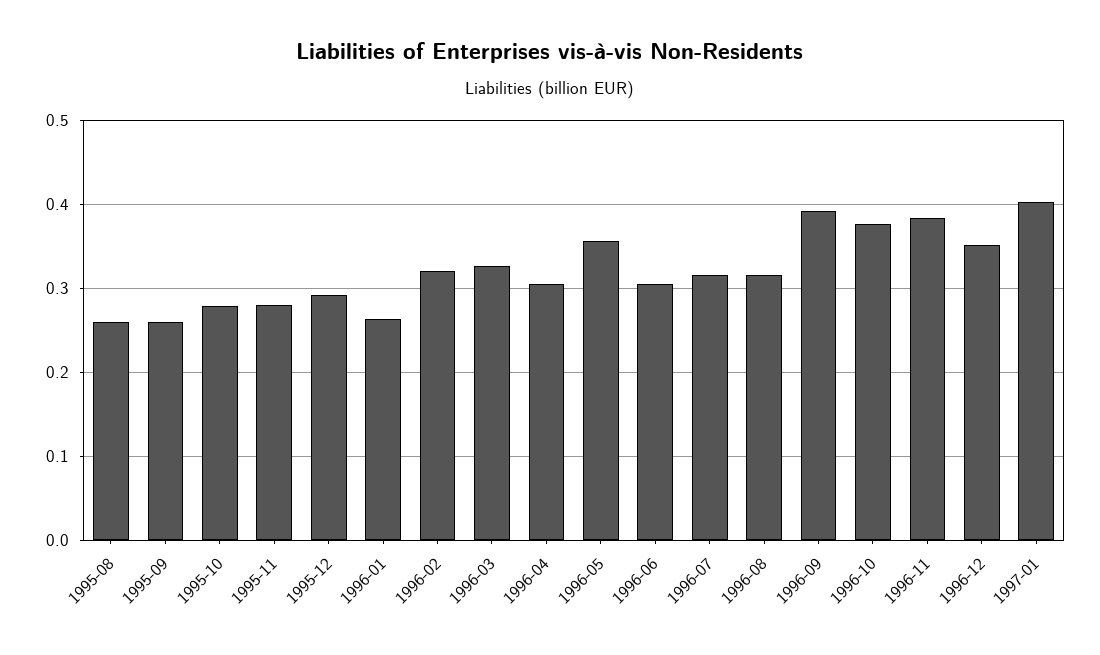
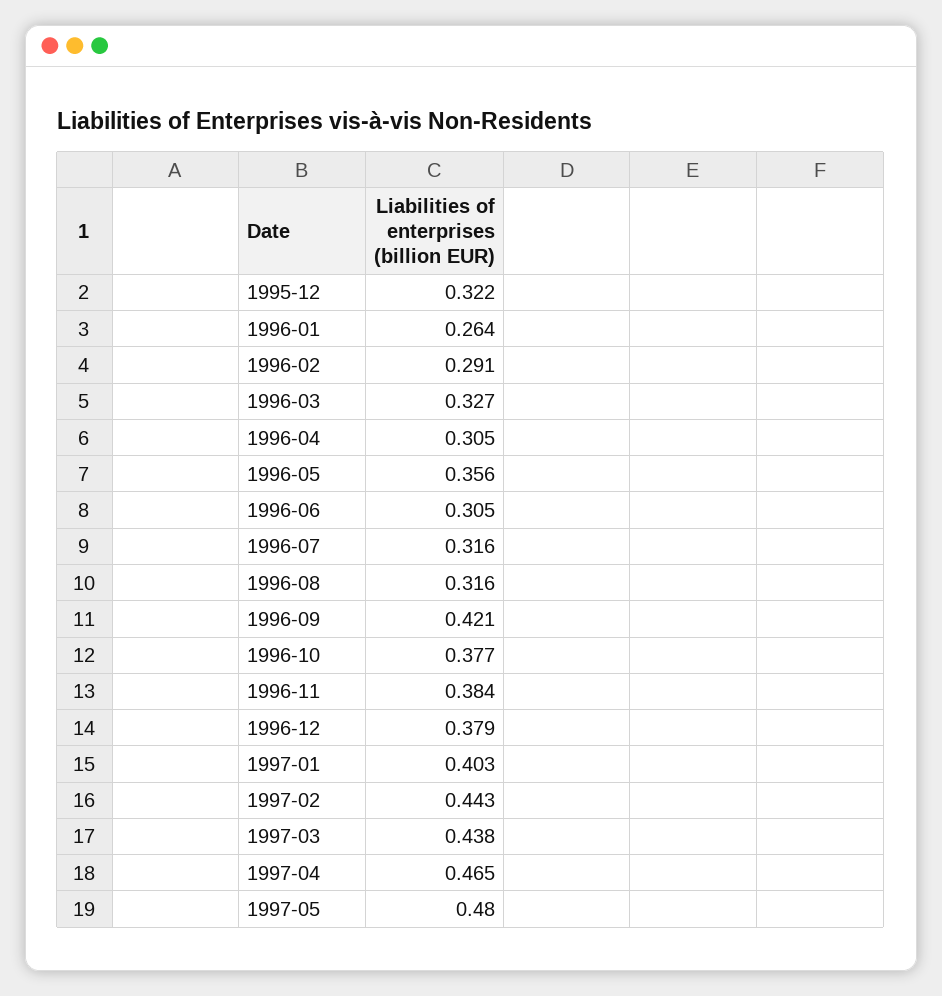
1995-08: 0.26 -> none
1995-09: 0.26 -> none
1995-10: 0.28 -> none
1995-11: 0.28 -> none
1995-12: 0.29 -> 0.322
1996-02: 0.32 -> 0.291
1996-09: 0.39 -> 0.421
1996-12: 0.35 -> 0.379
1997-02: none -> 0.443
1997-03: none -> 0.438
1997-04: none -> 0.465
1997-05: none -> 0.48

